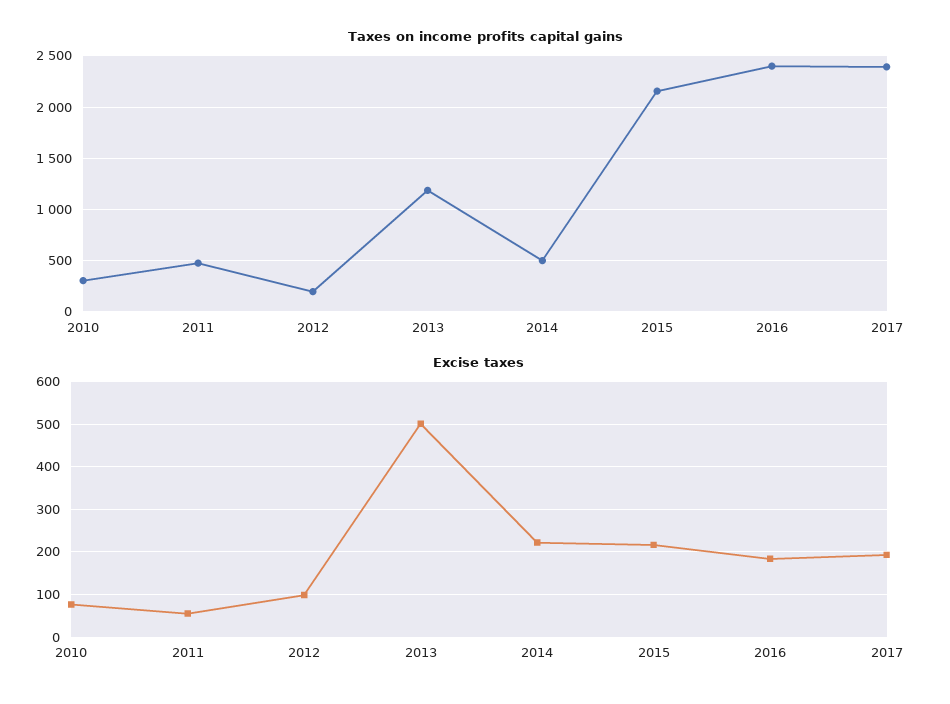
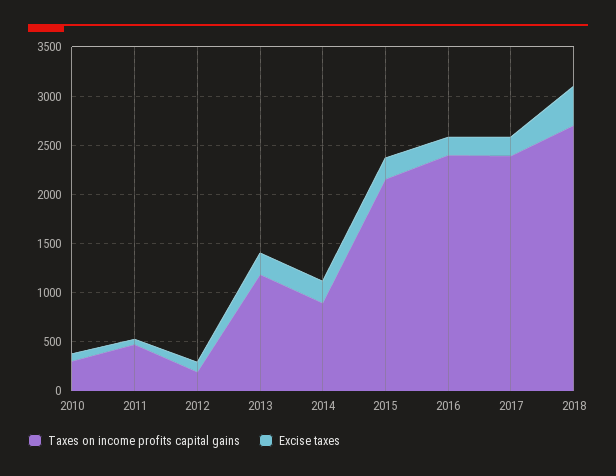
Taxes on income profits capital gains, 2014: 500 -> 900
Excise taxes, 2013: 500 -> 200
Taxes on income profits capital gains, 2018: none -> 2700
Excise taxes, 2018: none -> 400

